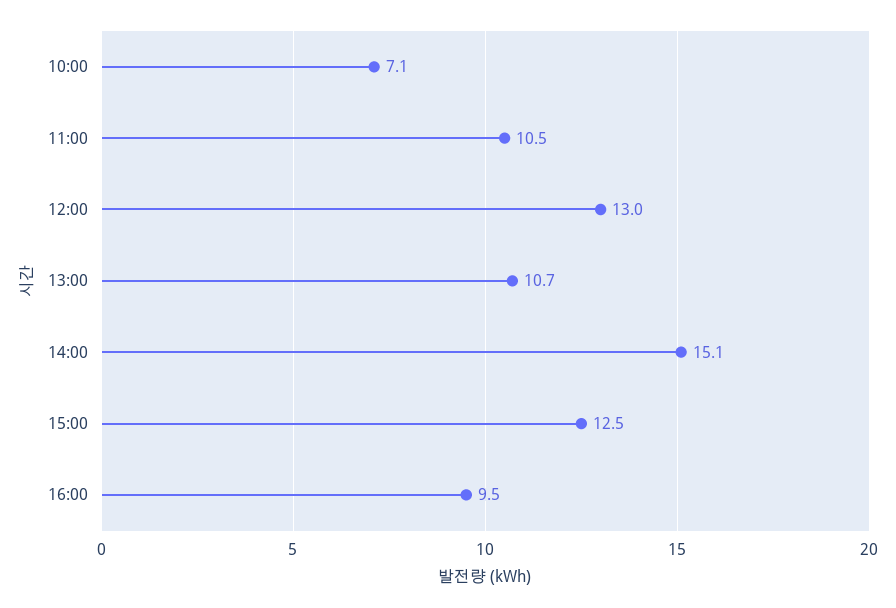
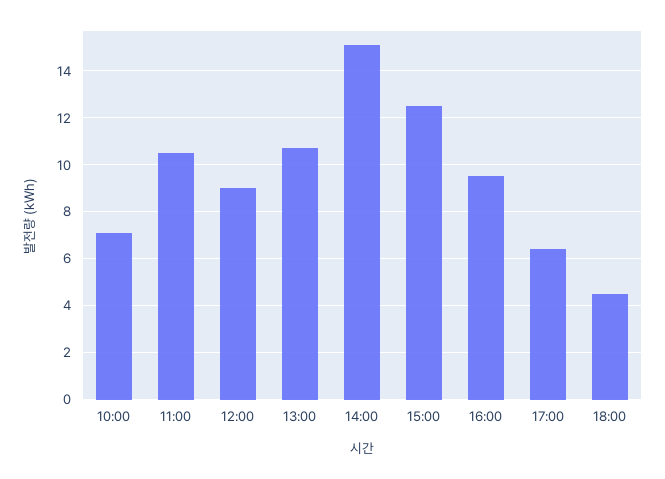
12:00: 13 -> 9
17:00: none -> 6.5
18:00: none -> 4.5

